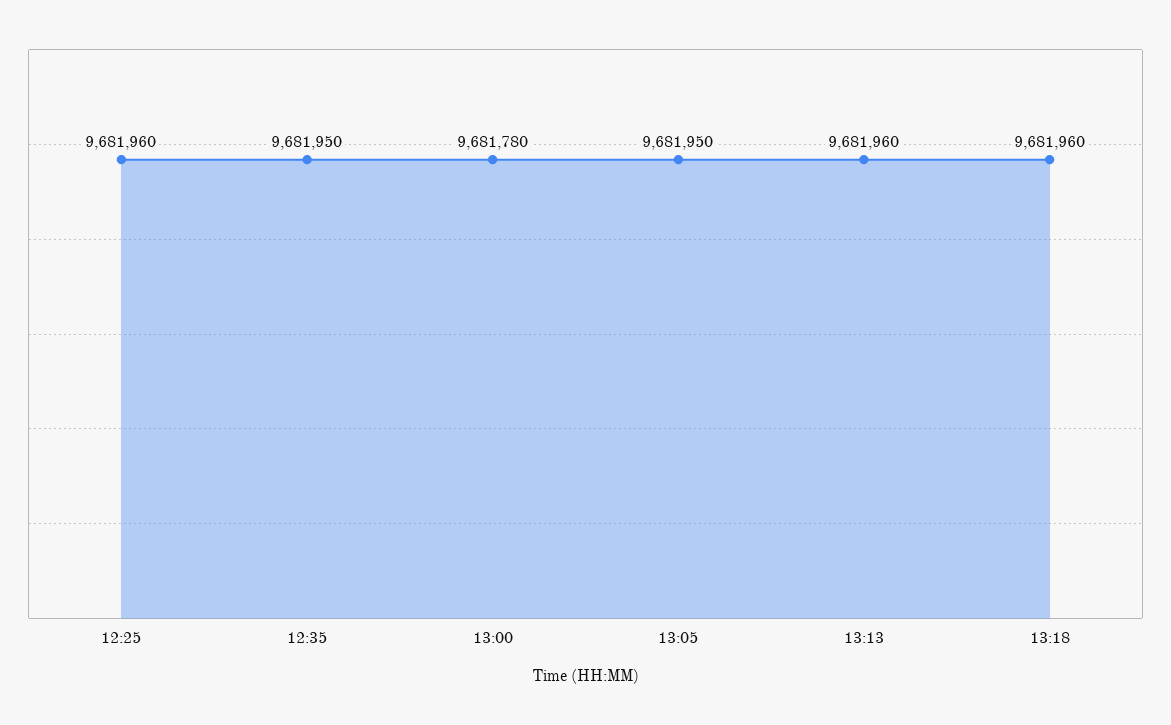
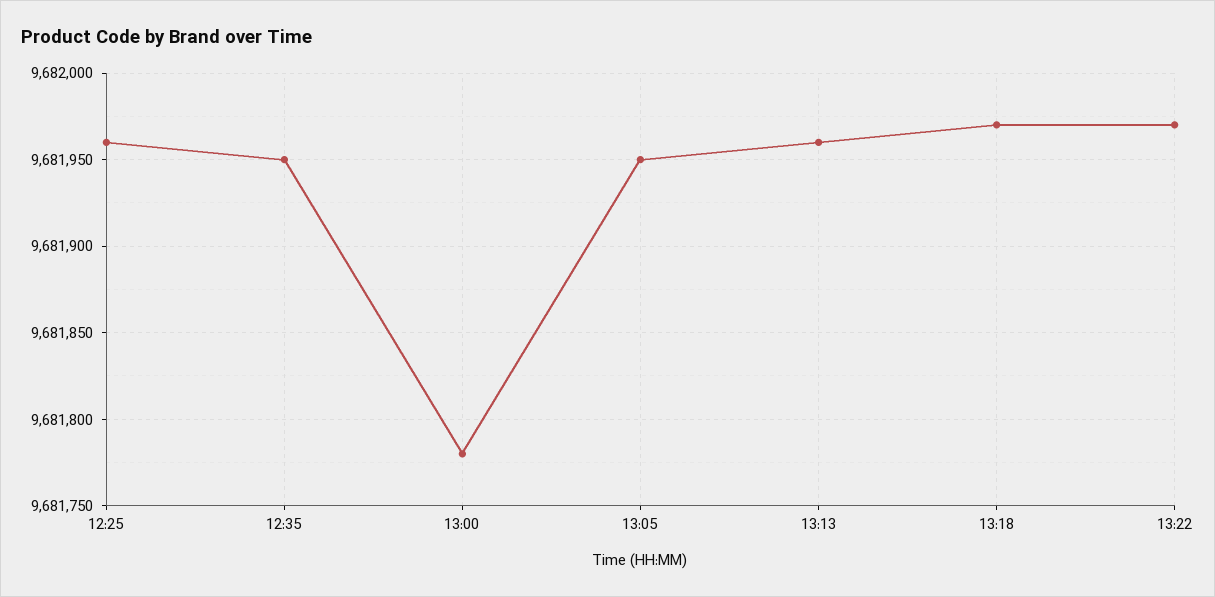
13:18: 9681960 -> 9681970
13:22: none -> 9681970

